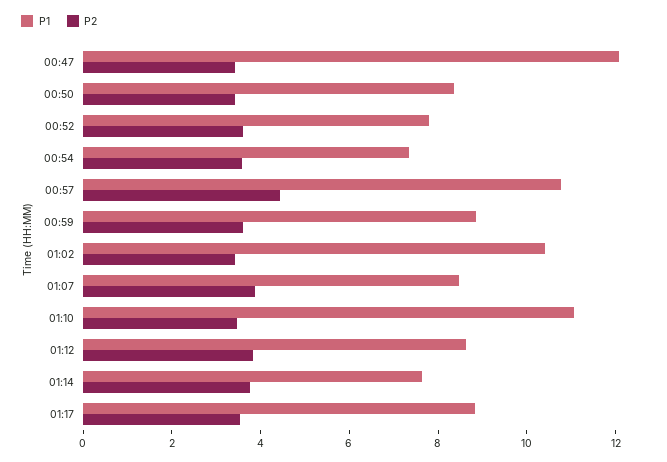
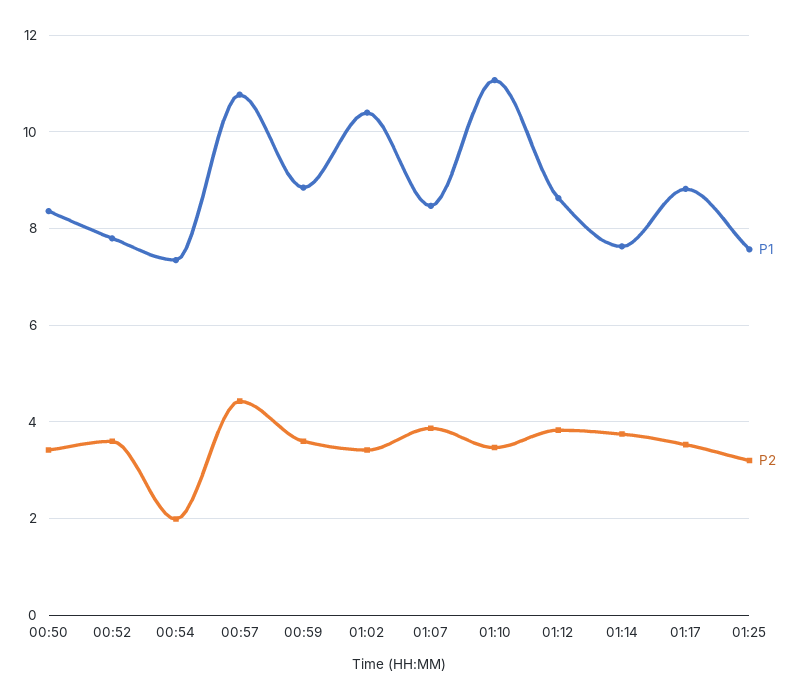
P1, 00:47: 12 -> none
P2, 00:47: 3.5 -> none
P2, 00:54: 3.5 -> 2
P1, 01:25: none -> 7.6
P2, 01:25: none -> 3.2

